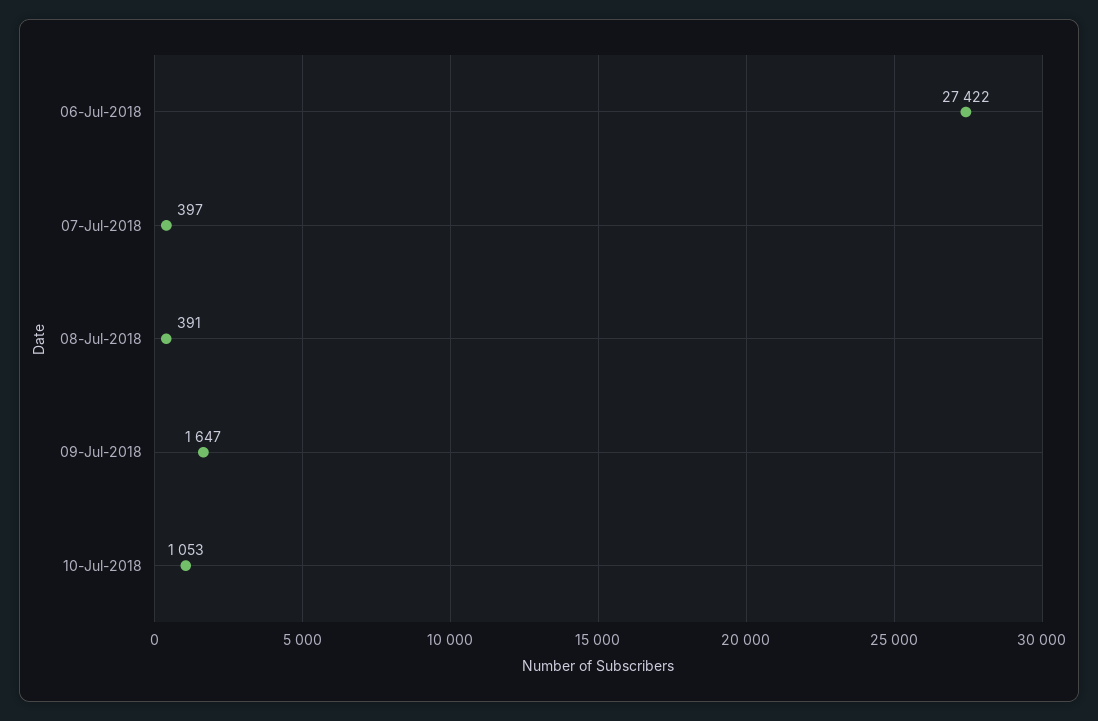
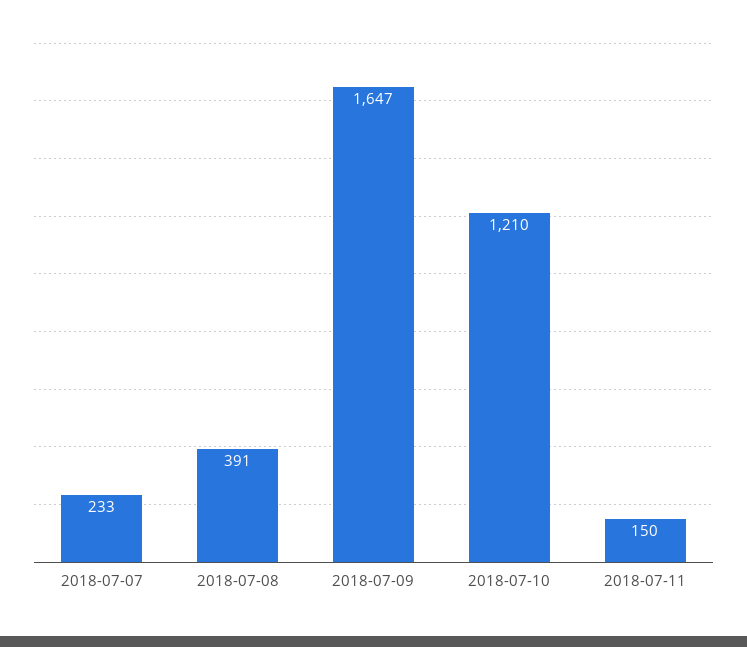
06-Jul-2018: 27422 -> none
07-Jul-2018: 397 -> 233
10-Jul-2018: 1053 -> 1210
2018-07-11: none -> 150

